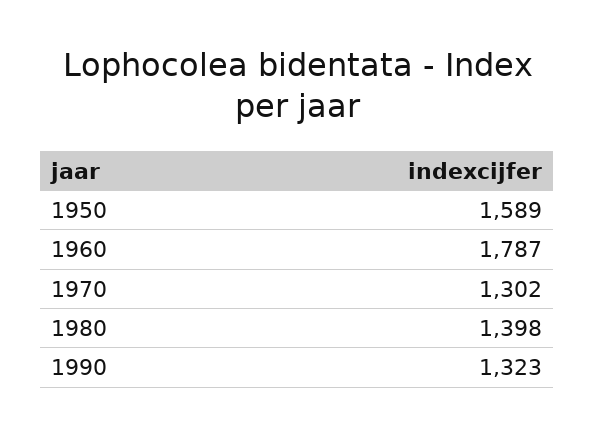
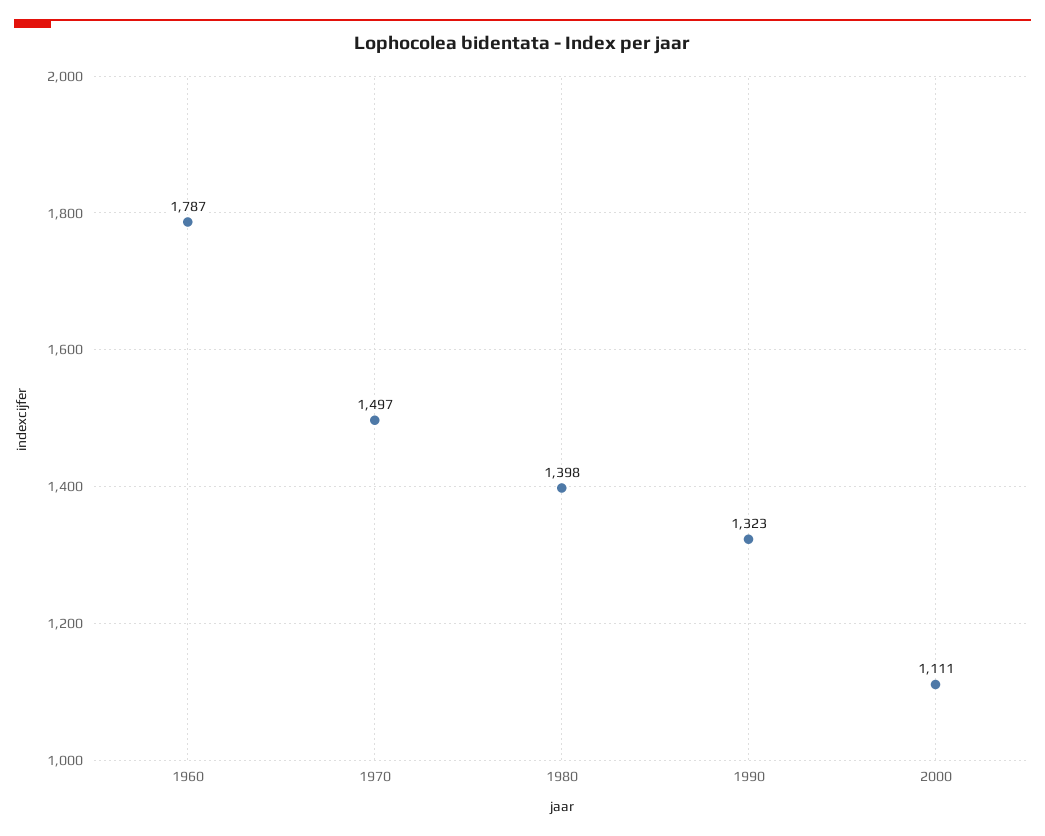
1950: 1589 -> none
1970: 1302 -> 1497
2000: none -> 1111

